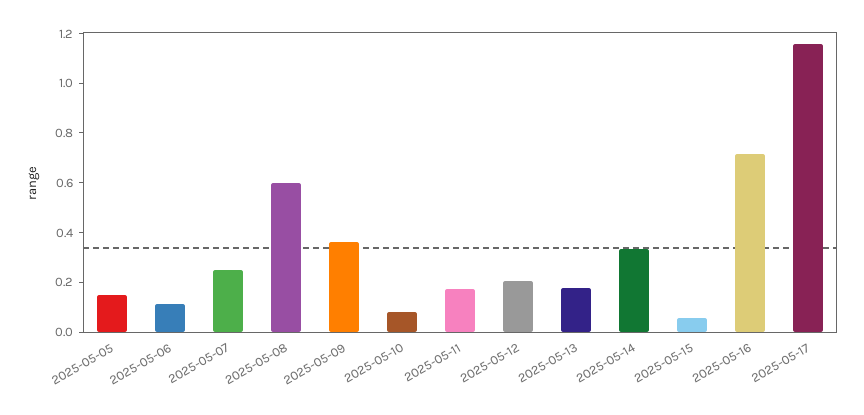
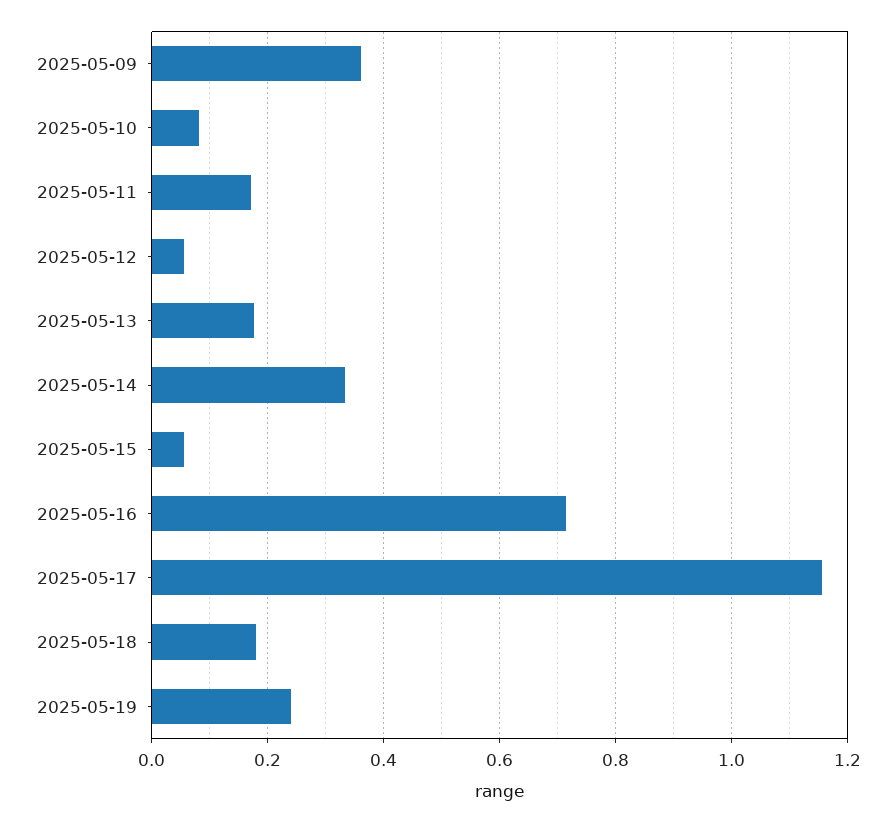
2025-05-05: 0.15 -> none
2025-05-06: 0.1 -> none
2025-05-07: 0.25 -> none
2025-05-08: 0.6 -> none
2025-05-12: 0.2 -> 0.06
2025-05-18: none -> 0.18
2025-05-19: none -> 0.24

